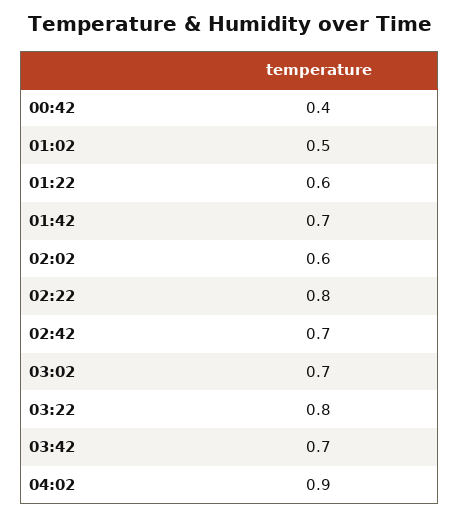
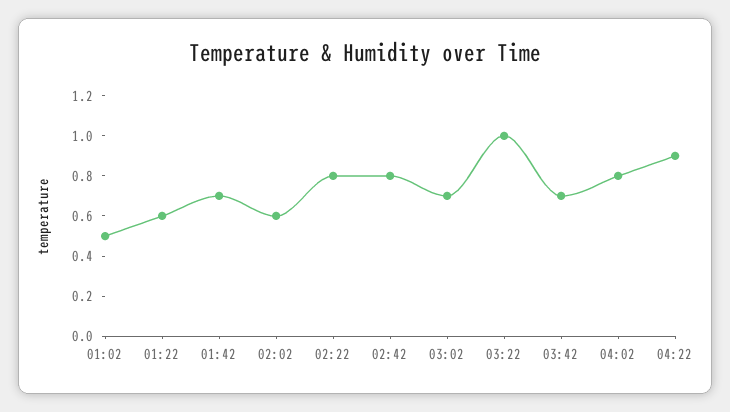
00:42: 0.4 -> none
02:42: 0.7 -> 0.8
03:22: 0.8 -> 1
04:02: 0.9 -> 0.8
04:22: none -> 0.9

